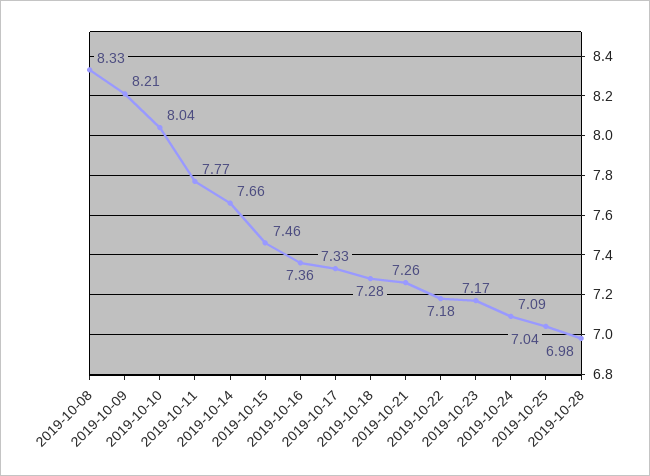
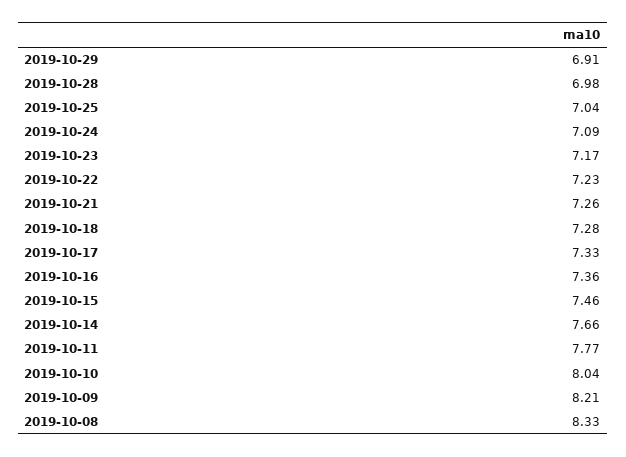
2019-10-22: 7.18 -> 7.23
2019-10-29: none -> 6.91

